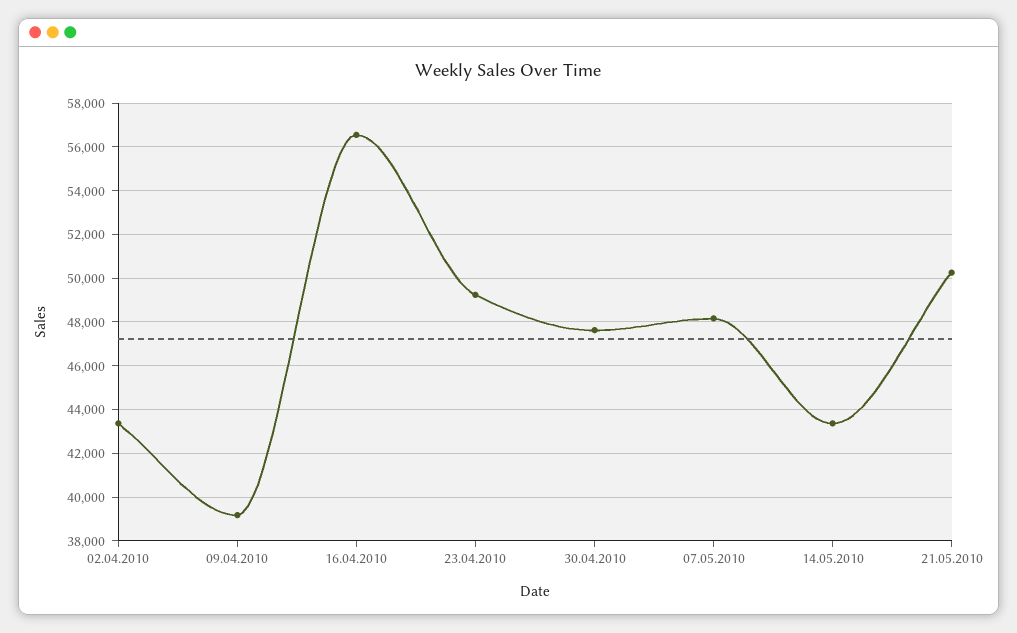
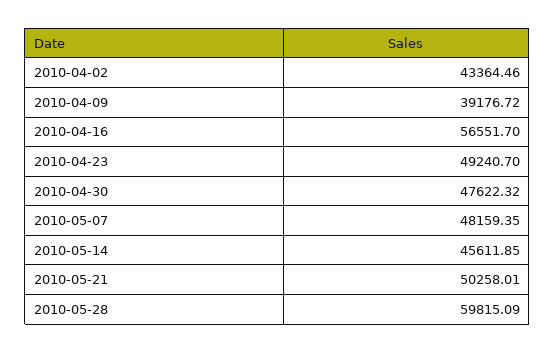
14.05.2010: 43500 -> 45611.85
2010-05-28: none -> 59815.09

